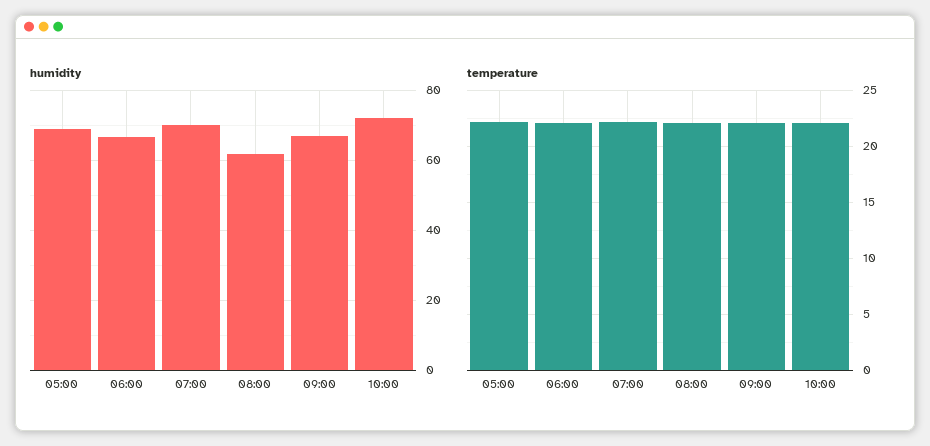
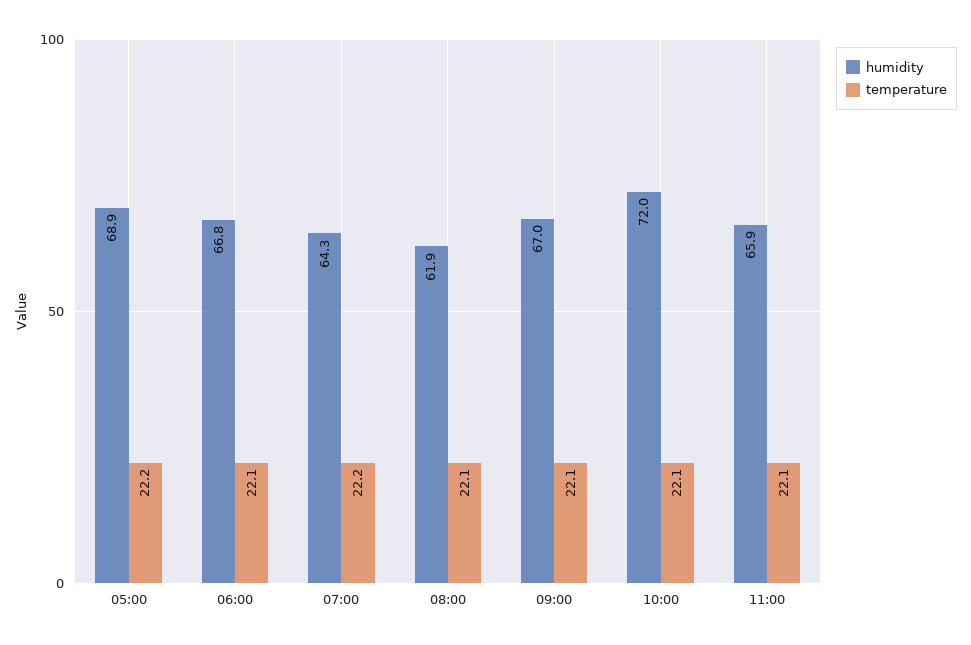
humidity, 07:00: 70 -> 64.3
humidity, 11:00: none -> 65.9
temperature, 11:00: none -> 22.1

